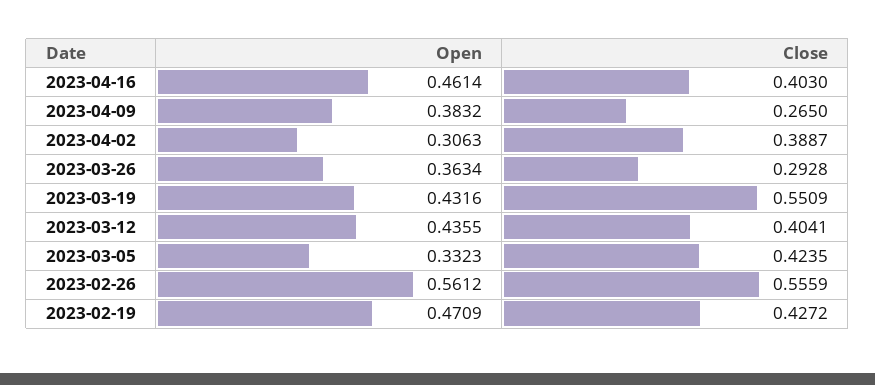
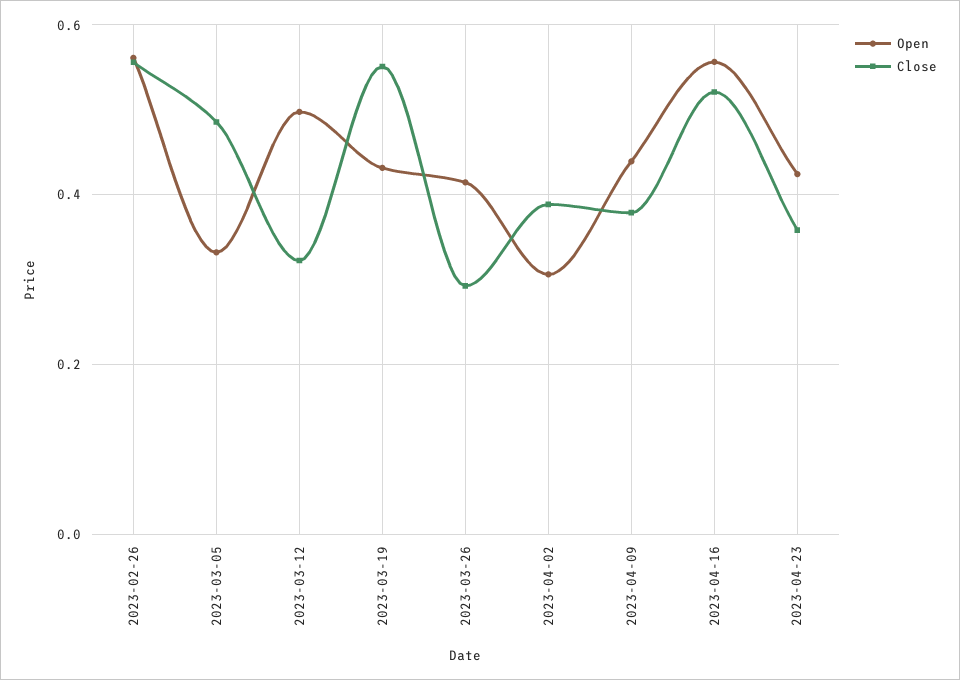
Open, 2023-04-16: 0.4614 -> 0.56
Close, 2023-04-16: 0.403 -> 0.52
Open, 2023-04-09: 0.3832 -> 0.44
Close, 2023-04-09: 0.265 -> 0.38
Open, 2023-03-26: 0.3634 -> 0.42
Open, 2023-03-12: 0.4355 -> 0.5
Close, 2023-03-12: 0.4041 -> 0.32
Close, 2023-03-05: 0.4235 -> 0.48
Open, 2023-02-19: 0.4709 -> none
Close, 2023-02-19: 0.4272 -> none
Open, 2023-04-23: none -> 0.42
Close, 2023-04-23: none -> 0.36

